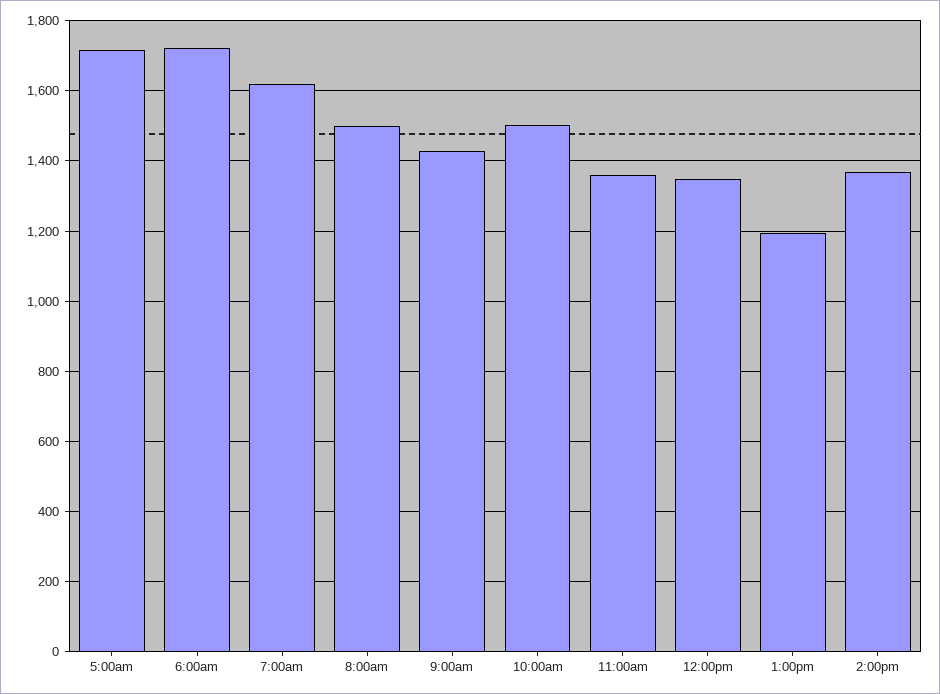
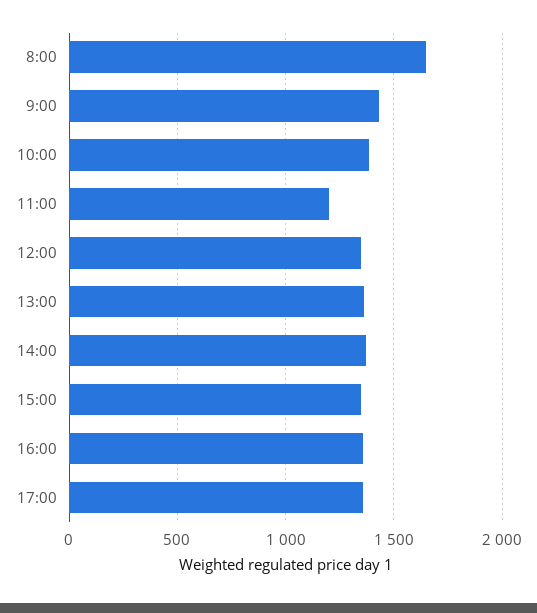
5:00am: 1720 -> none
6:00am: 1720 -> none
7:00am: 1620 -> none
8:00am: 1500 -> 1650
10:00am: 1500 -> 1400
11:00am: 1360 -> 1200
1:00pm: 1200 -> 1350
15:00: none -> 1350
16:00: none -> 1350
17:00: none -> 1350

